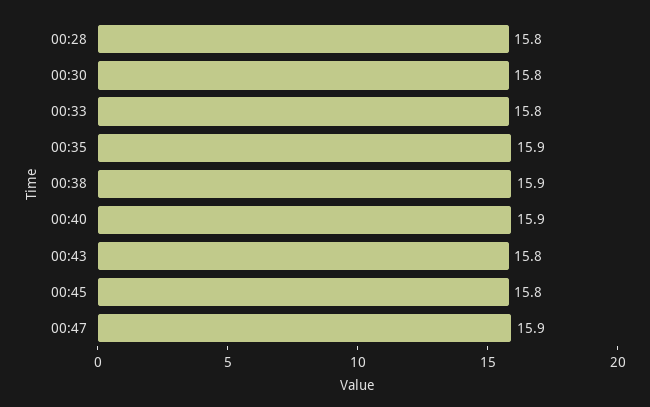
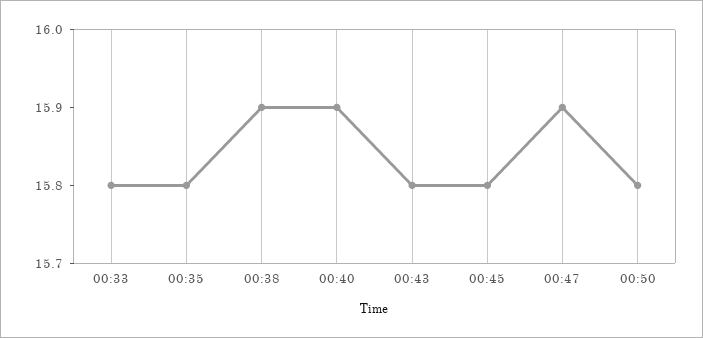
00:28: 15.8 -> none
00:30: 15.8 -> none
00:35: 15.9 -> 15.8
00:50: none -> 15.8

